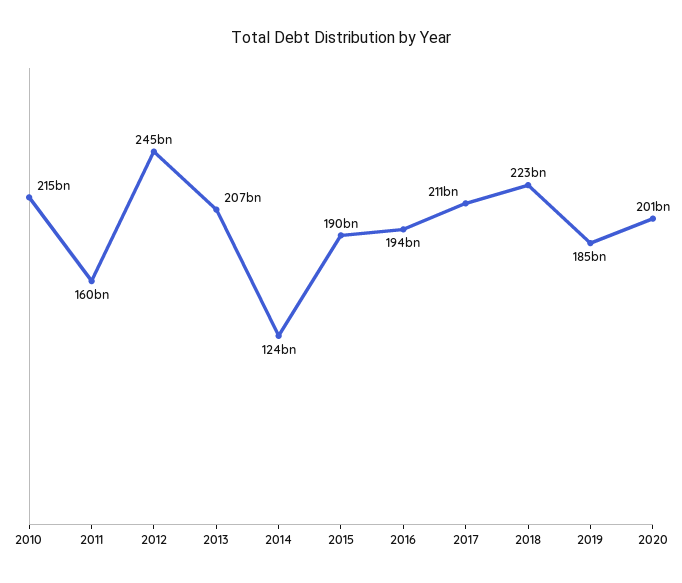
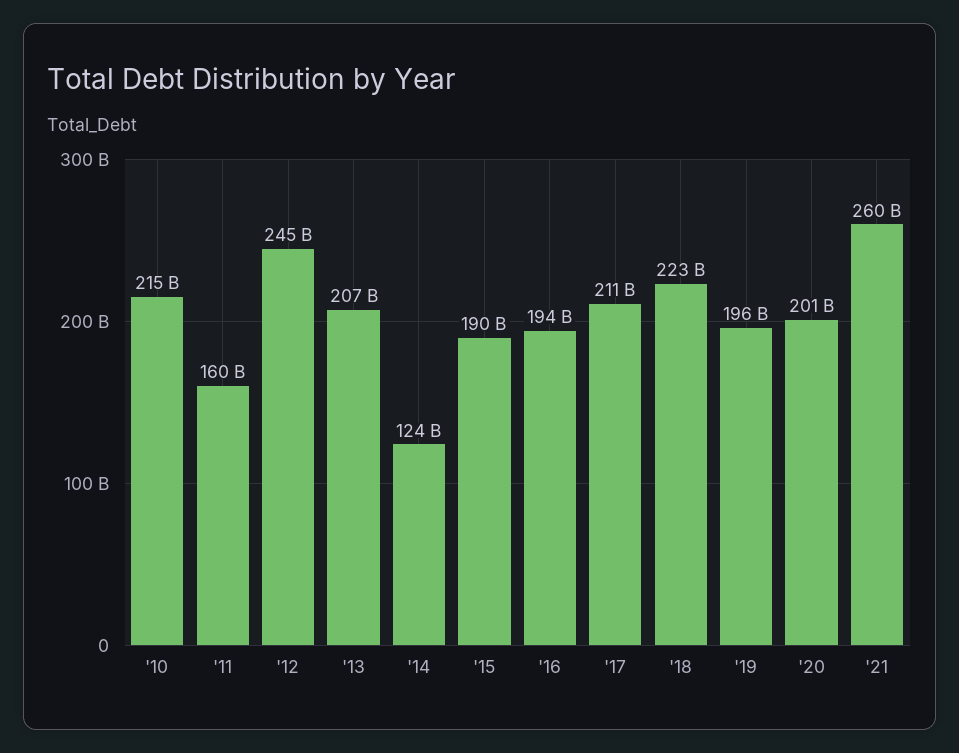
2019: 185000000000 -> 196000000000
'21: none -> 260000000000

